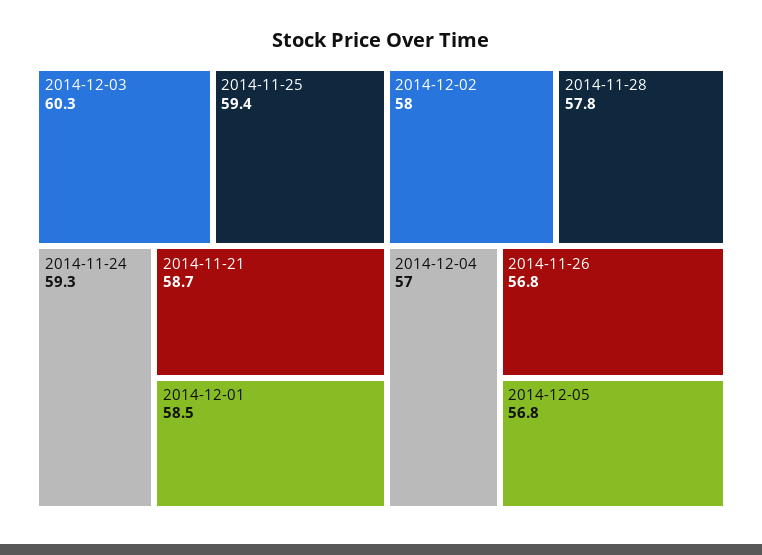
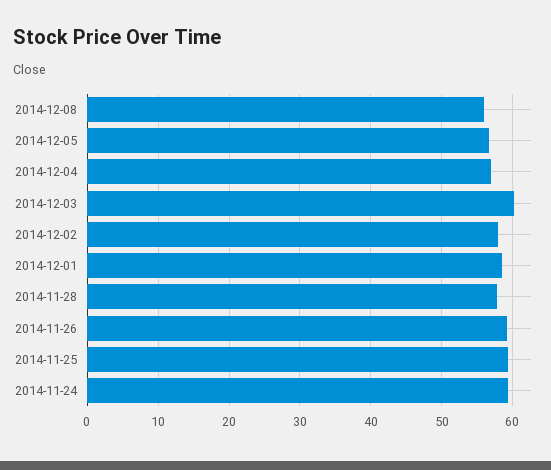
2014-11-21: 58.7 -> none
2014-11-26: 56.8 -> 59
2014-12-08: none -> 56

